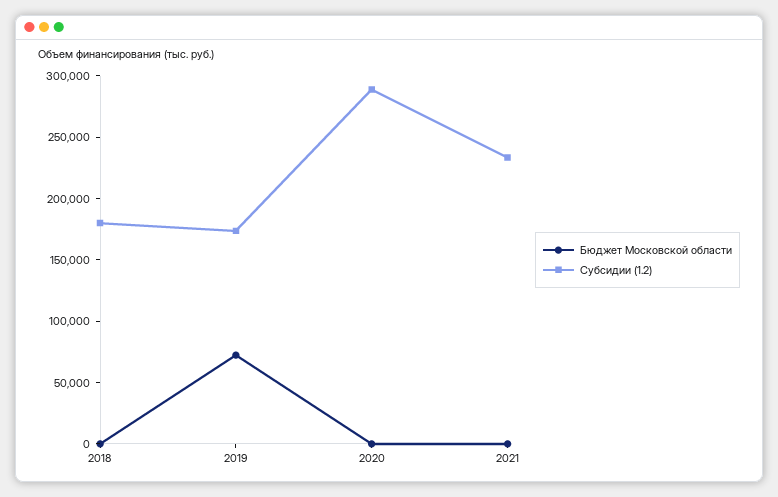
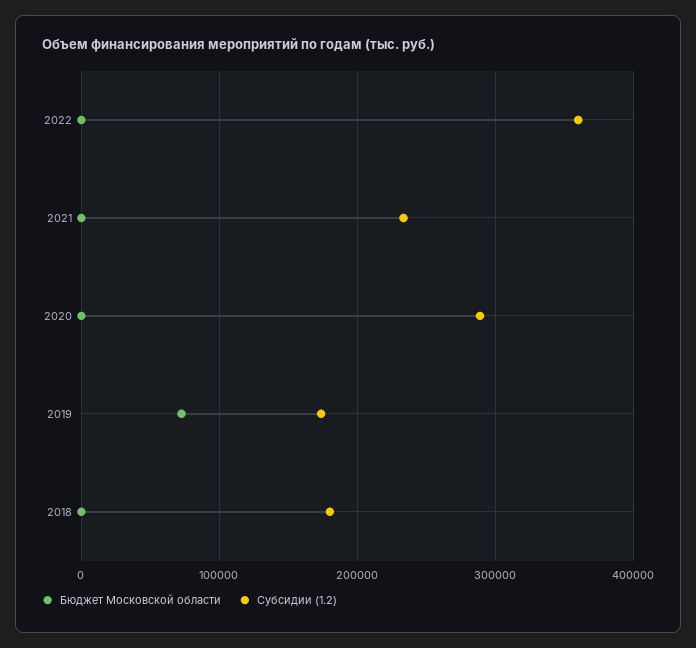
Бюджет Московской области, 2022: none -> 0
Субсидии (1.2), 2022: none -> 360000

